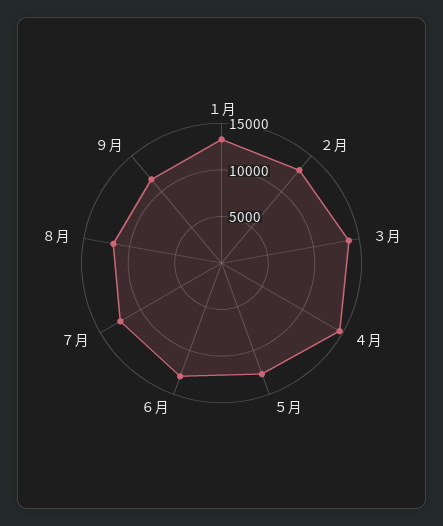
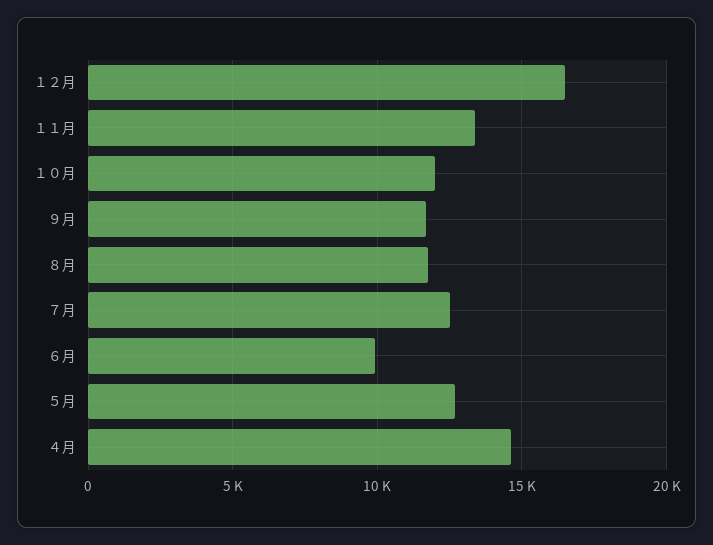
１月: 13000 -> none
２月: 13000 -> none
３月: 14000 -> none
６月: 13000 -> 10000
１２月: none -> 16500
１１月: none -> 13500
１０月: none -> 12000

